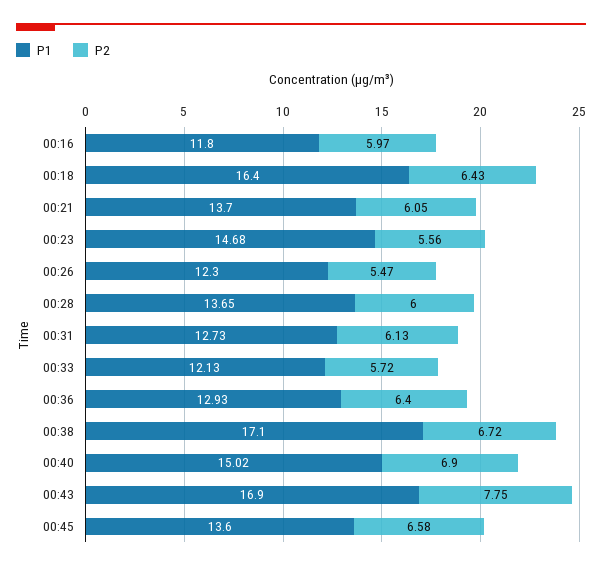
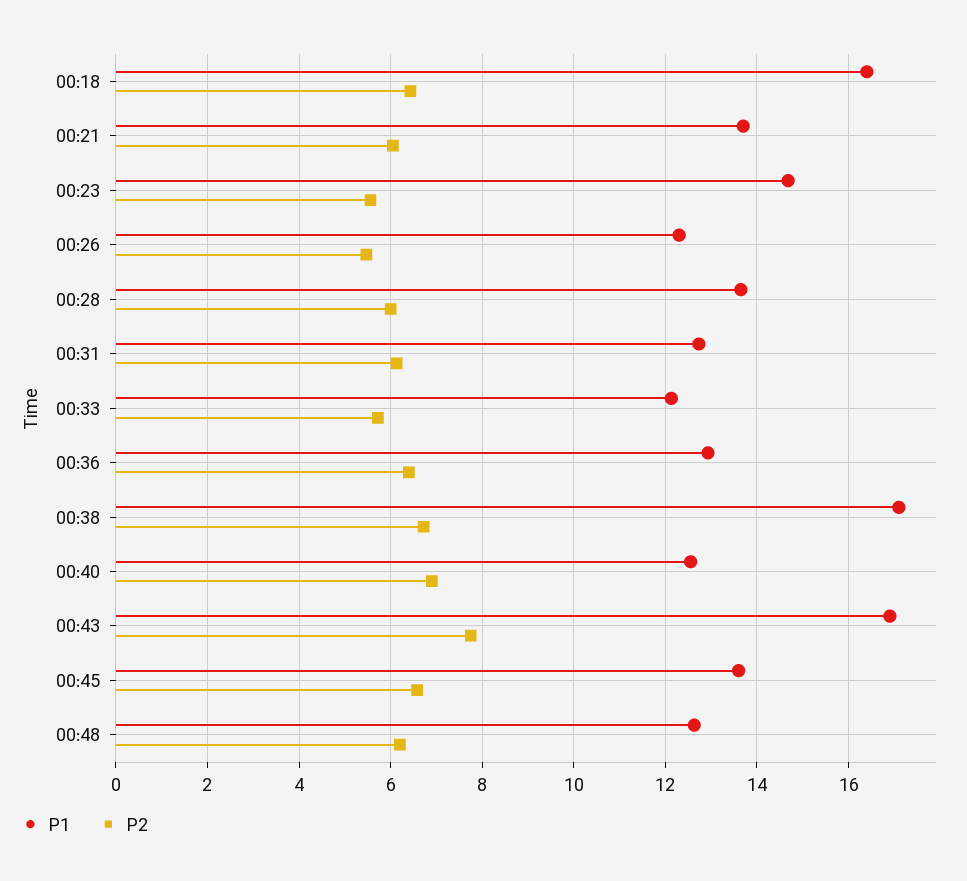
P1, 00:16: 11.8 -> none
P2, 00:16: 5.97 -> none
P1, 00:40: 15.02 -> 12.6
P1, 00:48: none -> 12.6
P2, 00:48: none -> 6.2

